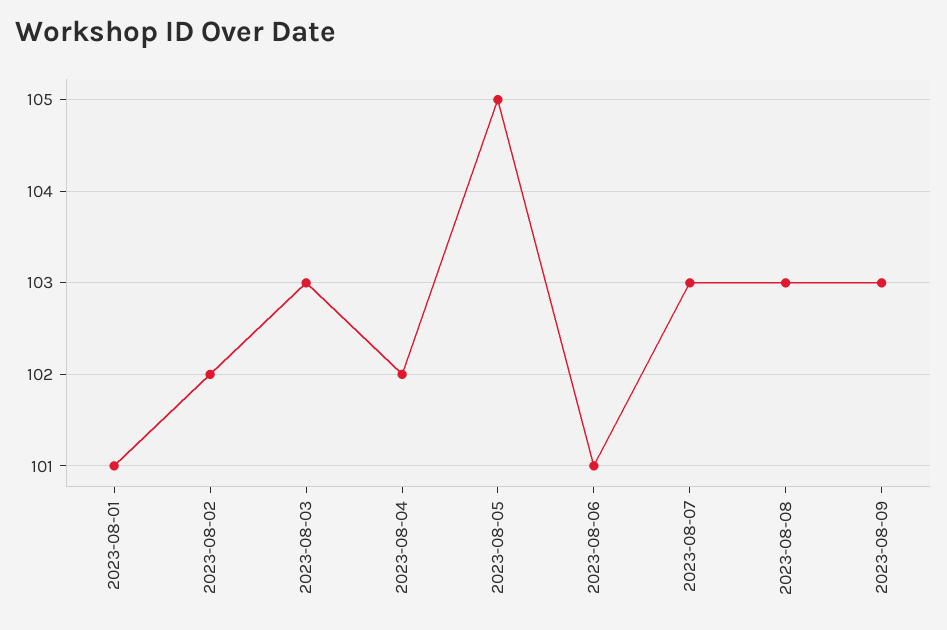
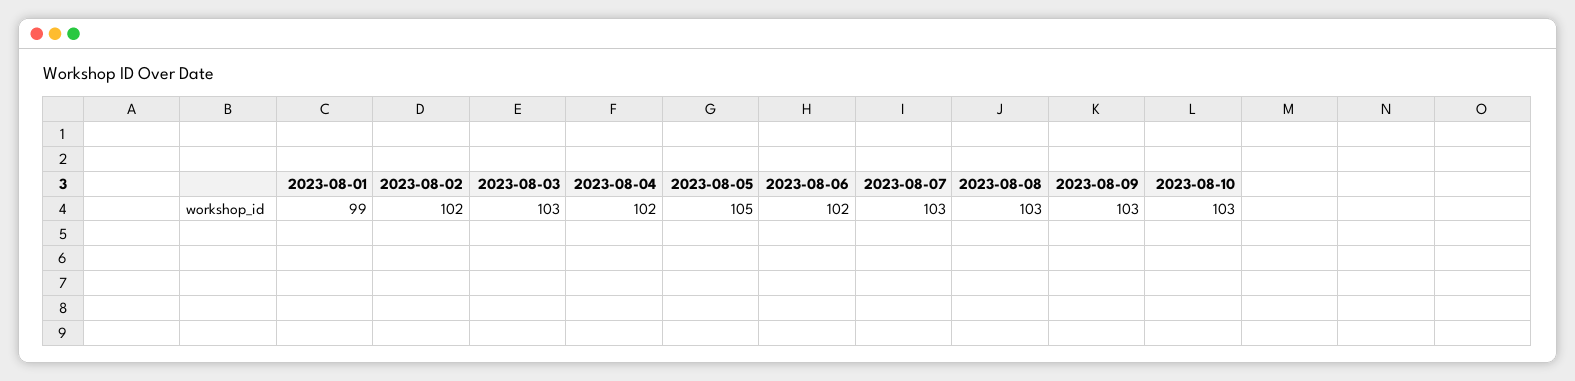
2023-08-01: 101 -> 99
2023-08-06: 101 -> 102
2023-08-10: none -> 103

